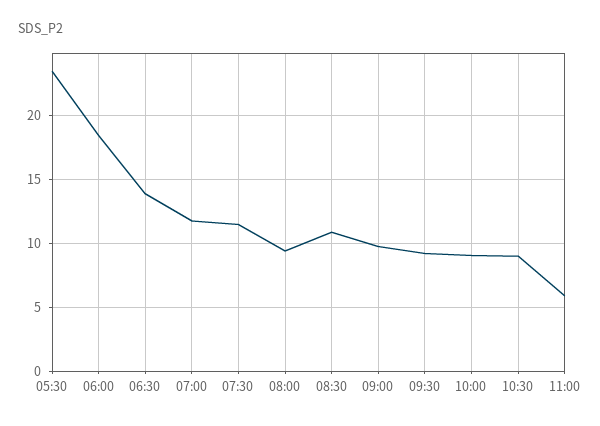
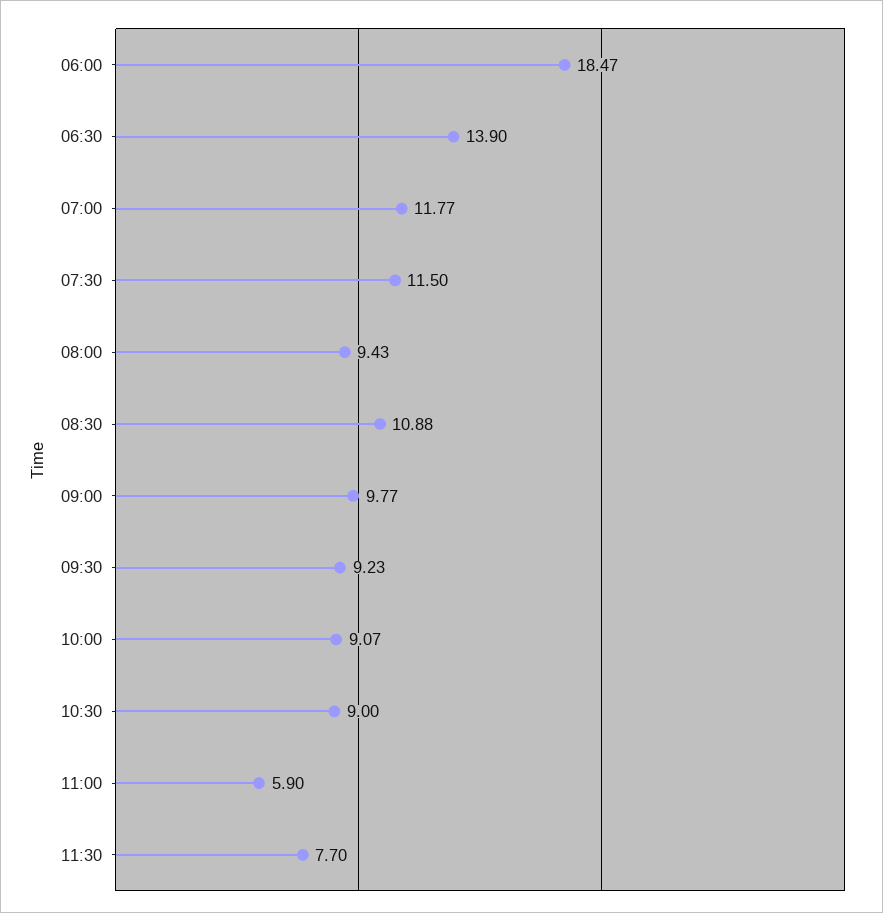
05:30: 23.5 -> none
11:30: none -> 7.7

